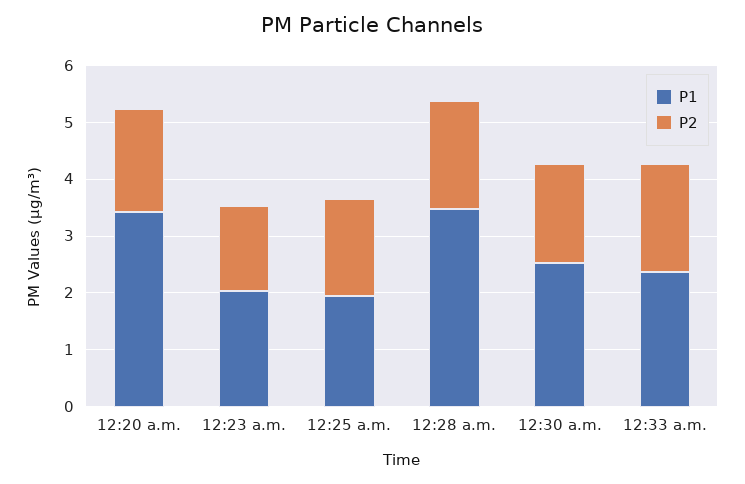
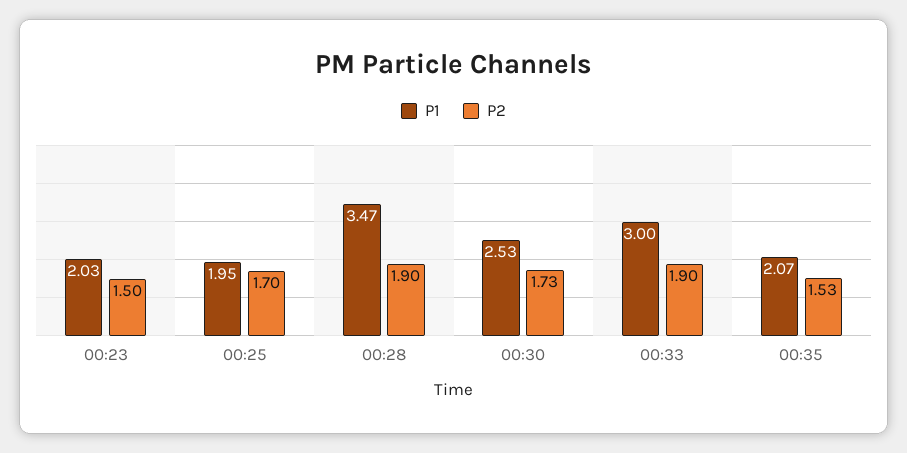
P1, 12:20 a.m.: 3.4 -> none
P2, 12:20 a.m.: 1.8 -> none
P1, 12:33 a.m.: 2.4 -> 3
P1, 00:35: none -> 2.07
P2, 00:35: none -> 1.53

